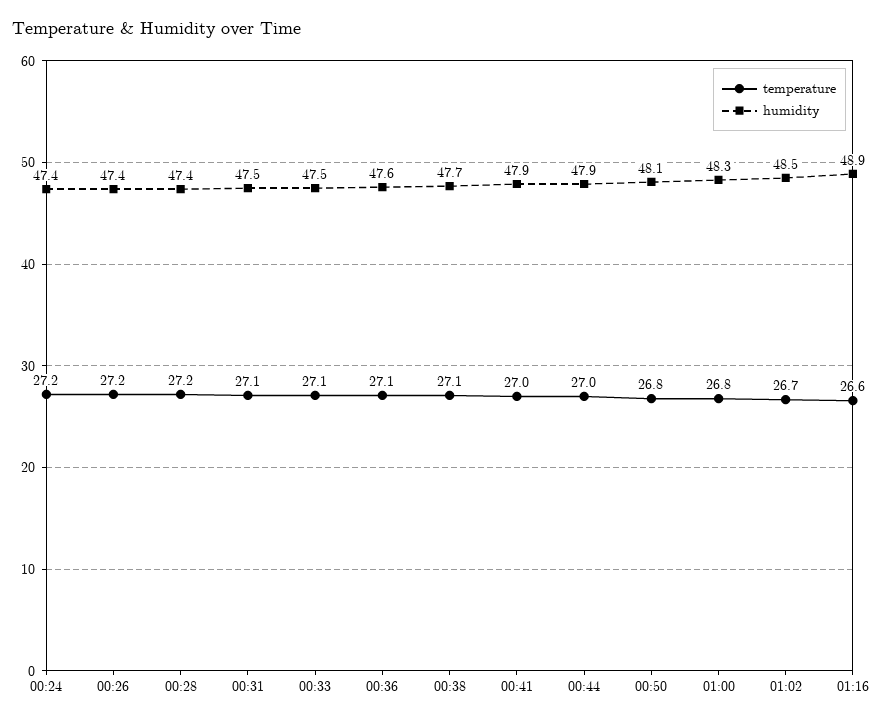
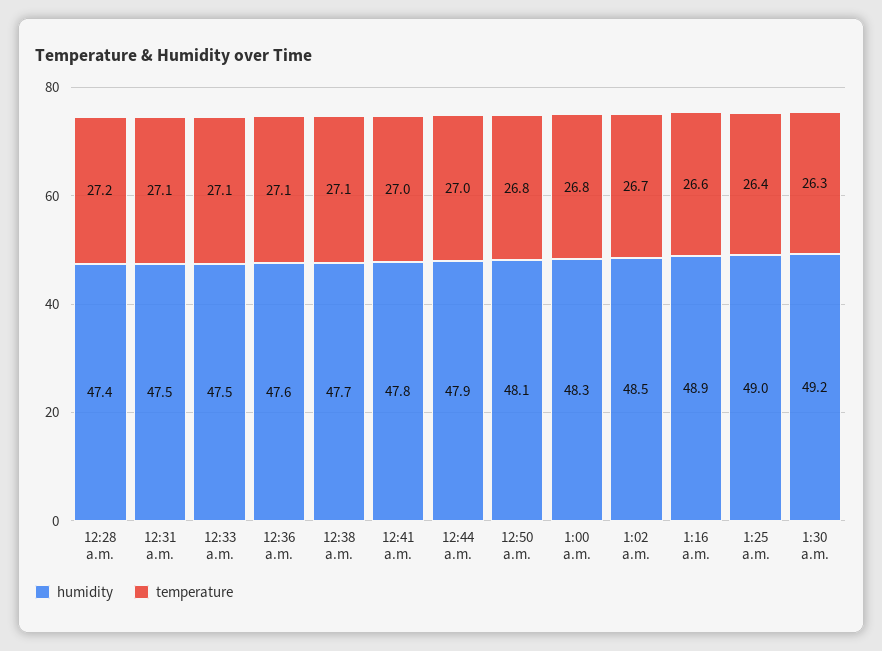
temperature, 00:24: 27.2 -> none
humidity, 00:24: 47.4 -> none
temperature, 00:26: 27.2 -> none
humidity, 00:26: 47.4 -> none
humidity, 00:41: 47.9 -> 47.8
humidity, 1:25 a.m.: none -> 49
temperature, 1:25 a.m.: none -> 26.4
humidity, 1:30 a.m.: none -> 49.2
temperature, 1:30 a.m.: none -> 26.3

